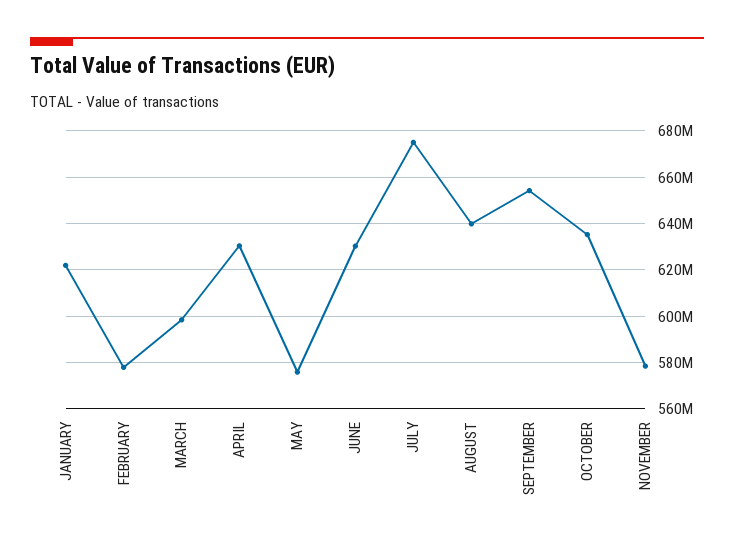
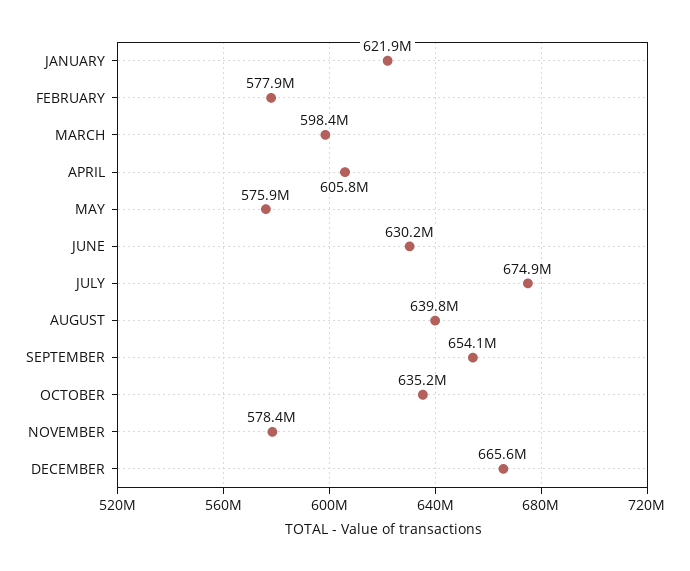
APRIL: 630000000 -> 605800000
DECEMBER: none -> 665600000

